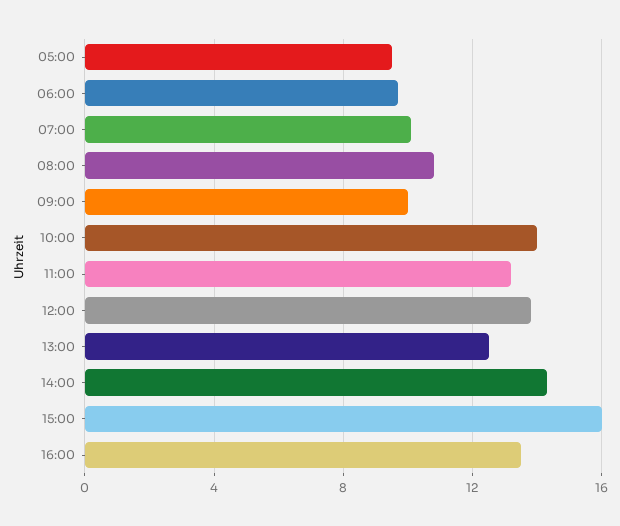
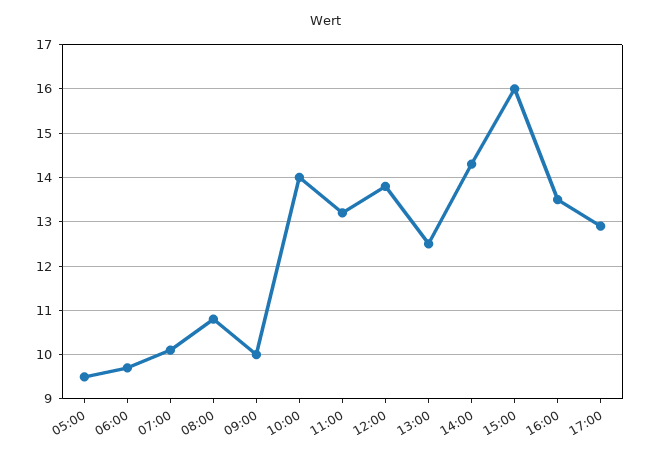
17:00: none -> 13

